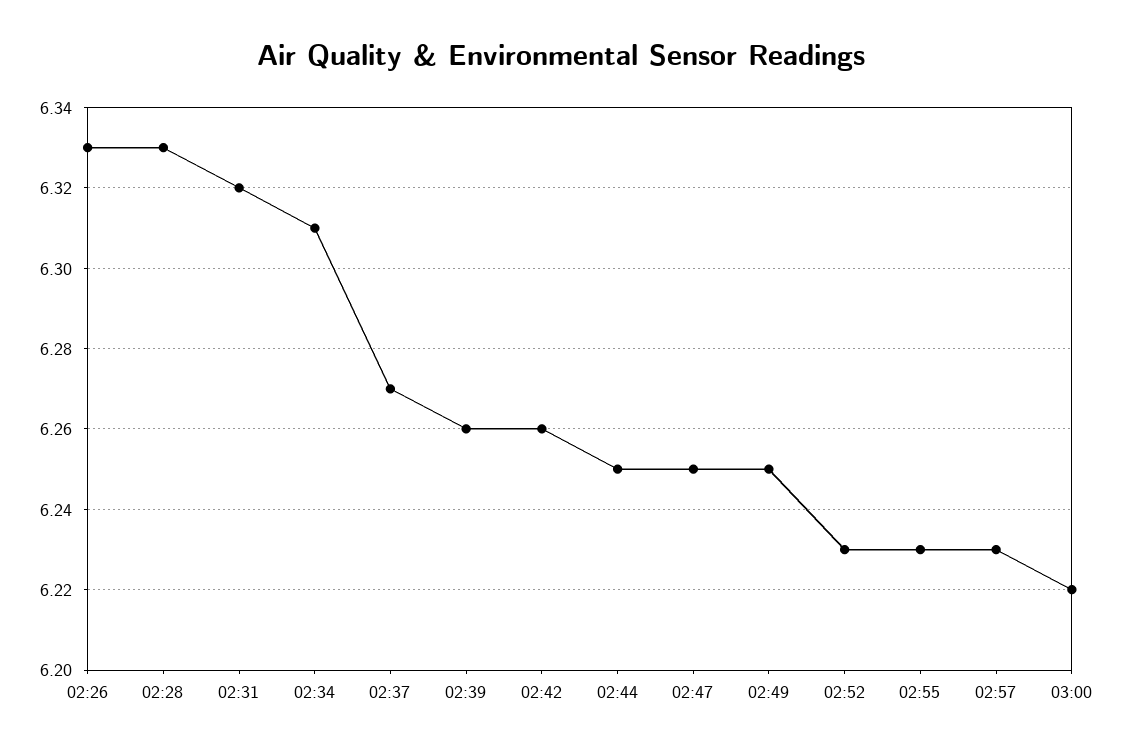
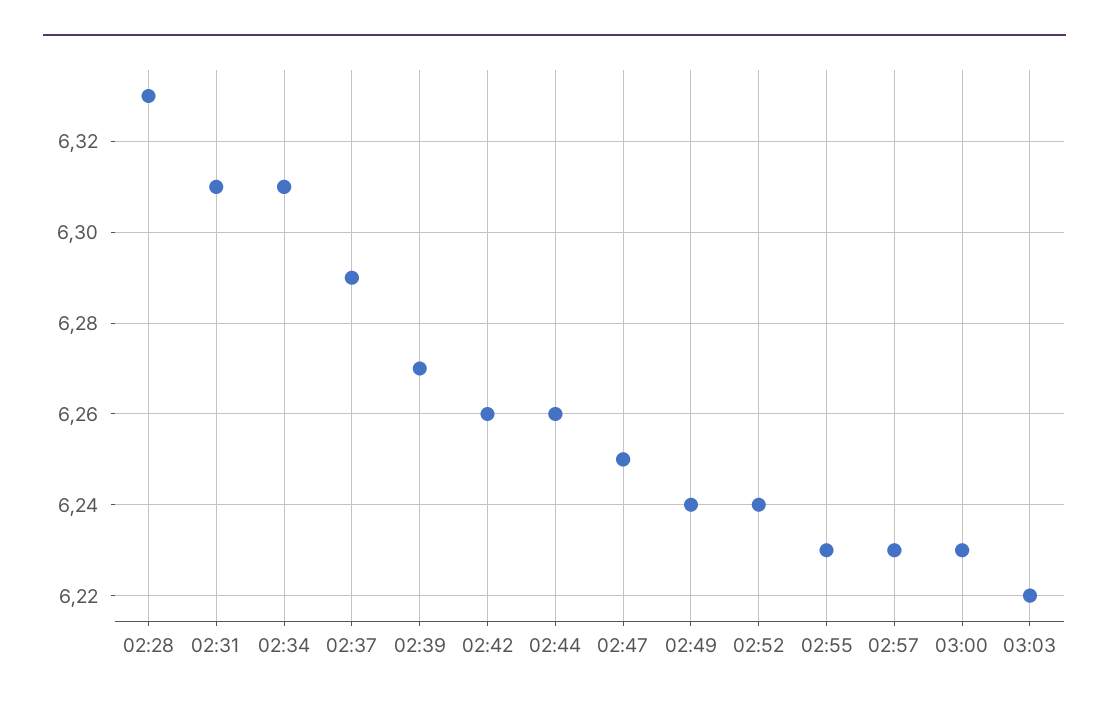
02:26: 6.33 -> none
02:31: 6.32 -> 6.31
02:37: 6.27 -> 6.29
02:39: 6.26 -> 6.27
02:44: 6.25 -> 6.26
02:49: 6.25 -> 6.24
02:52: 6.23 -> 6.24
03:00: 6.22 -> 6.23
03:03: none -> 6.22

